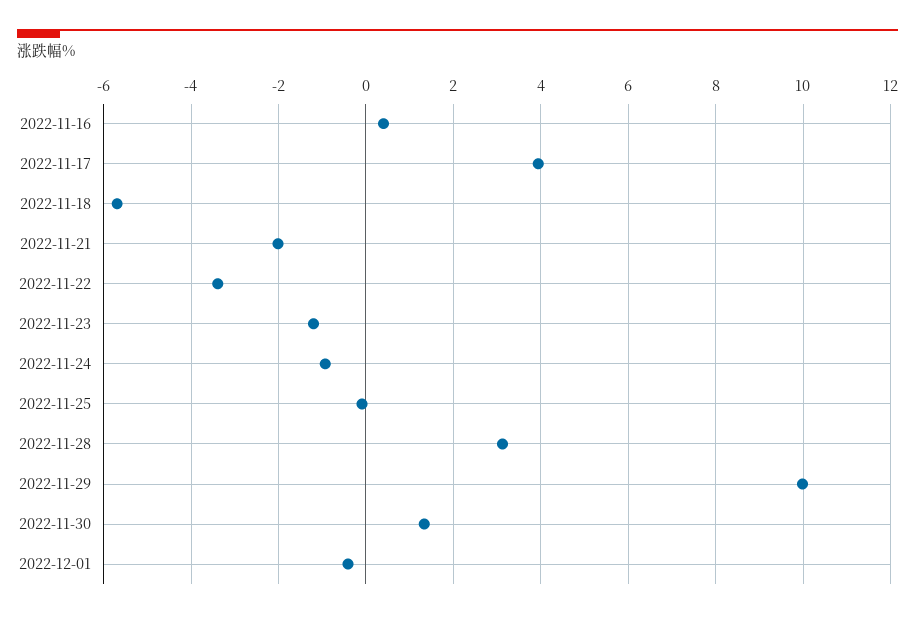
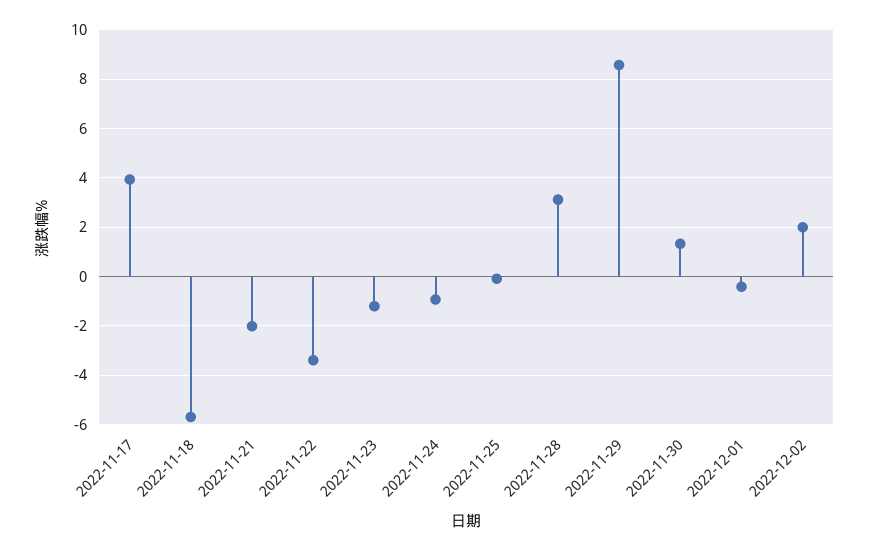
2022-11-16: 0.4 -> none
2022-11-29: 10 -> 8.5
2022-12-02: none -> 2

